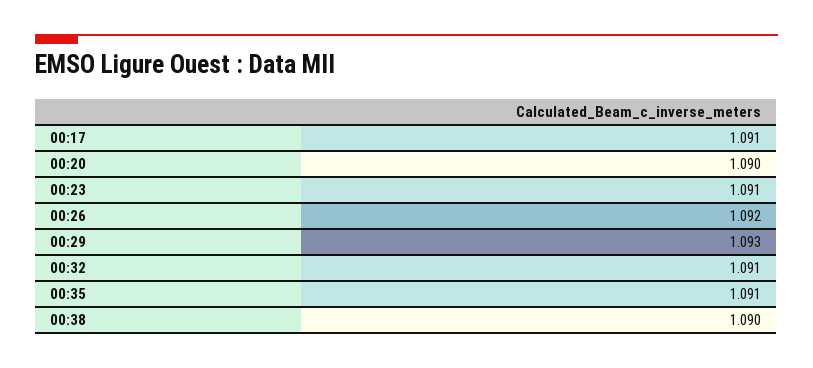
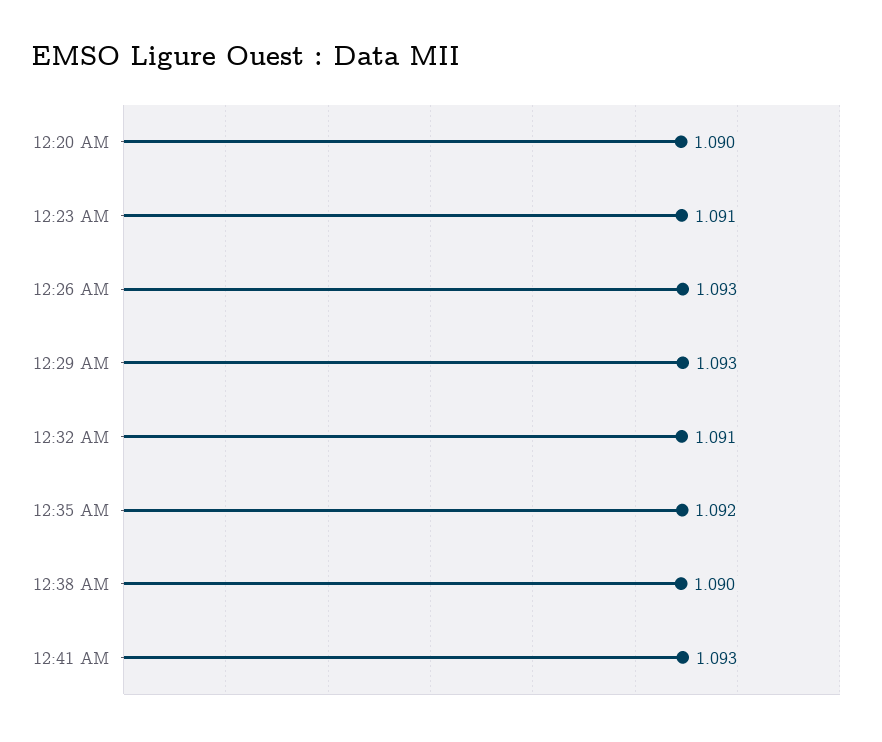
00:17: 1.091 -> none
00:26: 1.092 -> 1.093
00:35: 1.091 -> 1.092
12:41 AM: none -> 1.093

